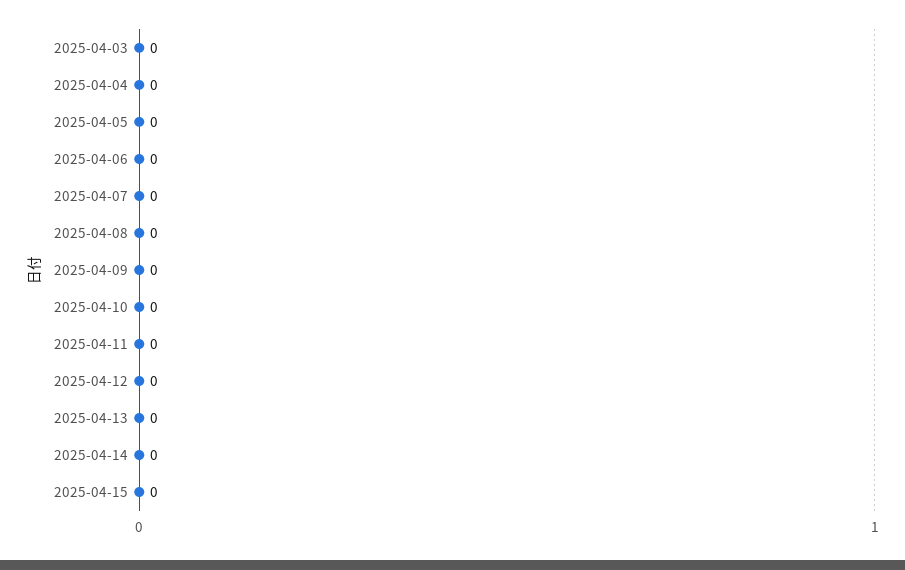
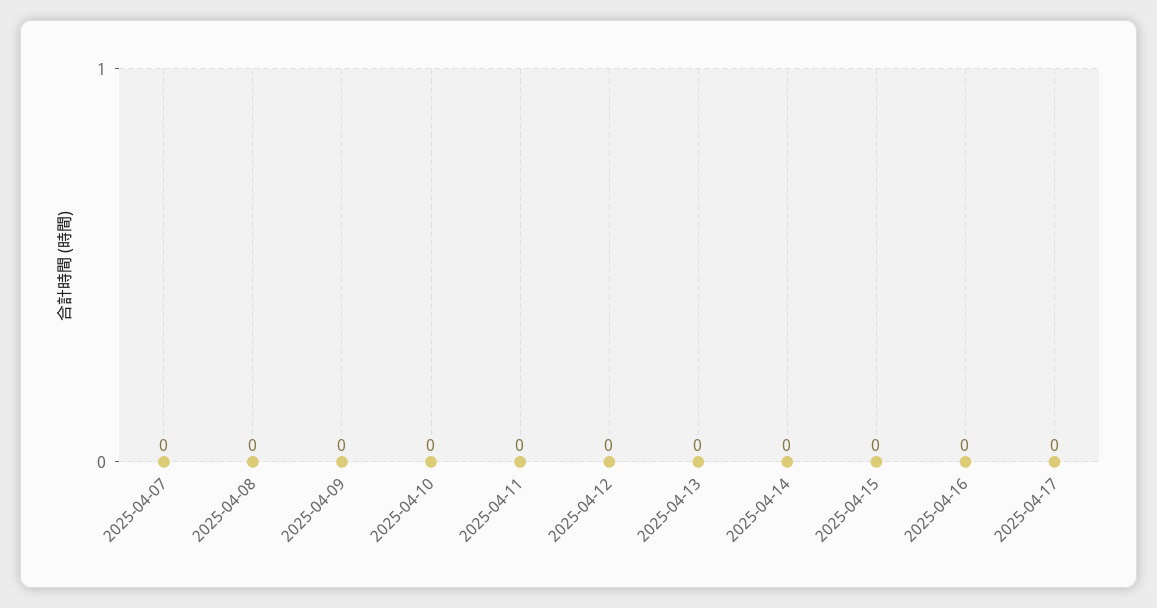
2025-04-03: 0 -> none
2025-04-04: 0 -> none
2025-04-05: 0 -> none
2025-04-06: 0 -> none
2025-04-16: none -> 0
2025-04-17: none -> 0

